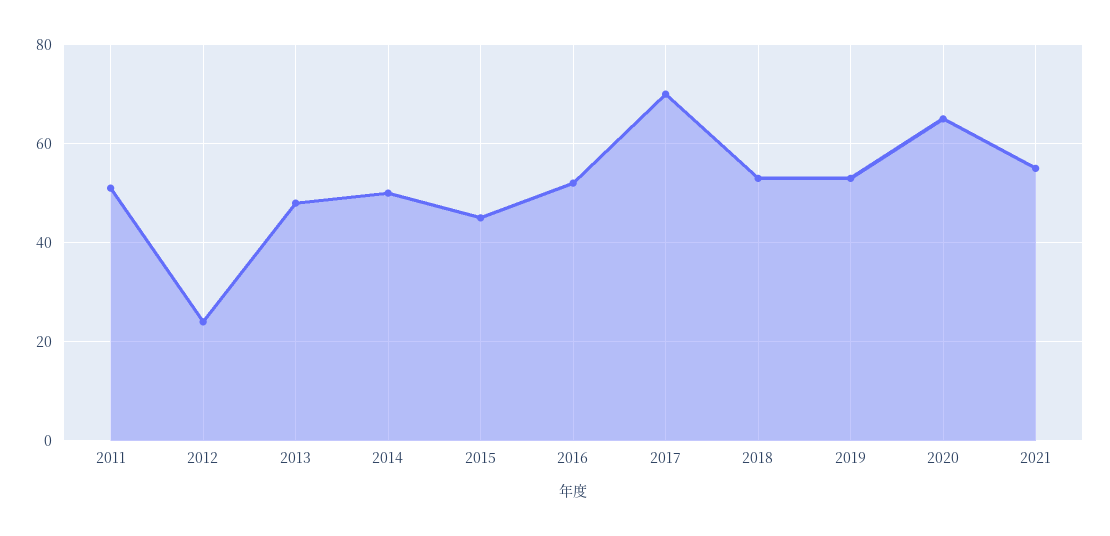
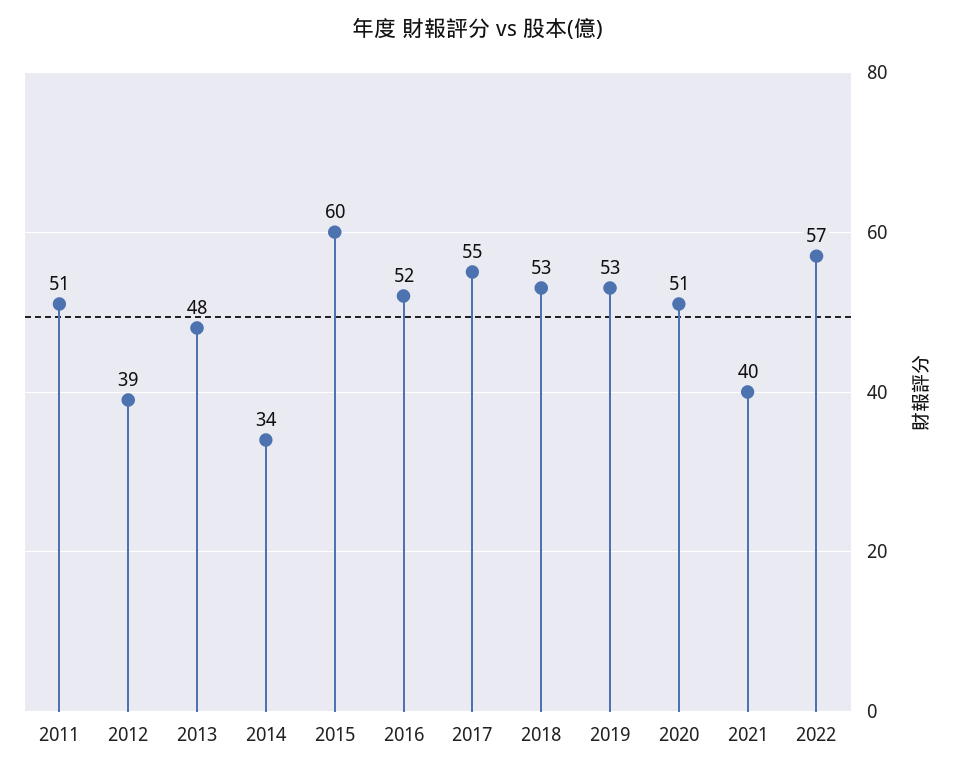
2012: 25 -> 39
2014: 50 -> 34
2015: 45 -> 60
2017: 70 -> 55
2020: 65 -> 51
2021: 55 -> 40
2022: none -> 57

